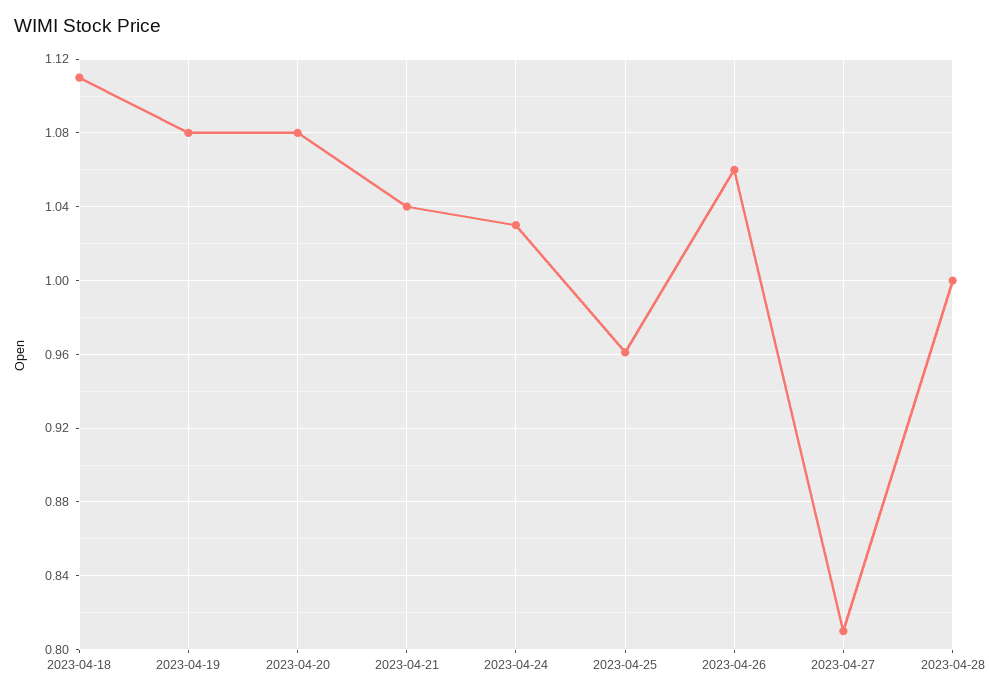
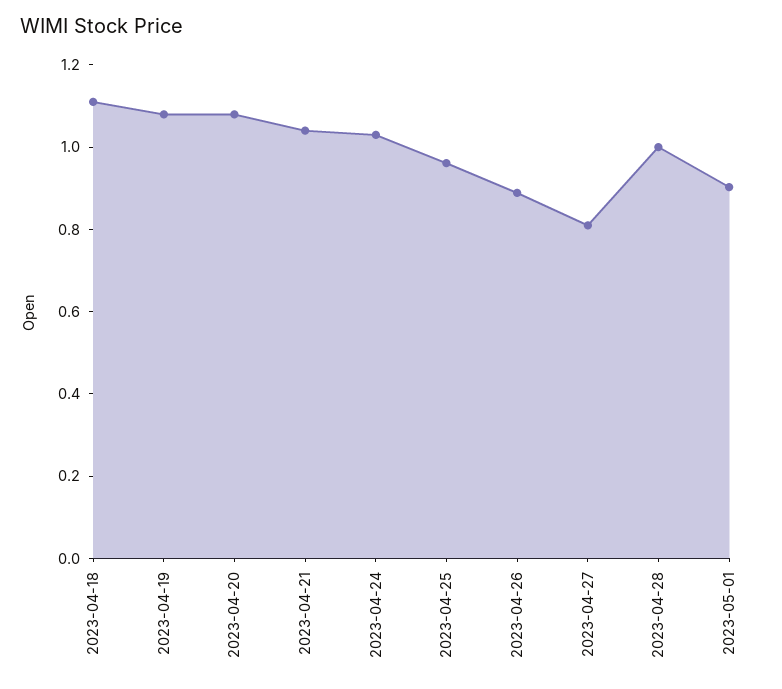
2023-04-26: 1.06 -> 0.9
2023-05-01: none -> 0.9

